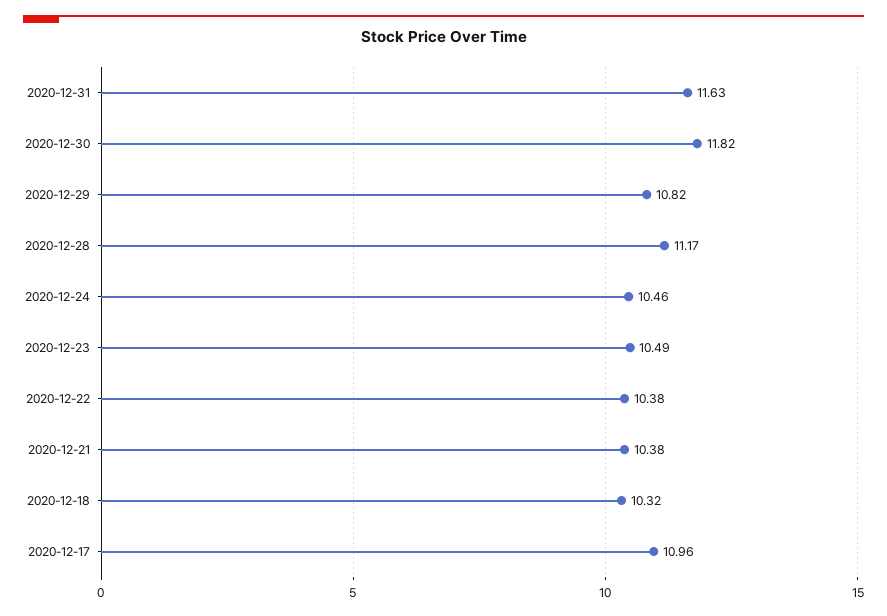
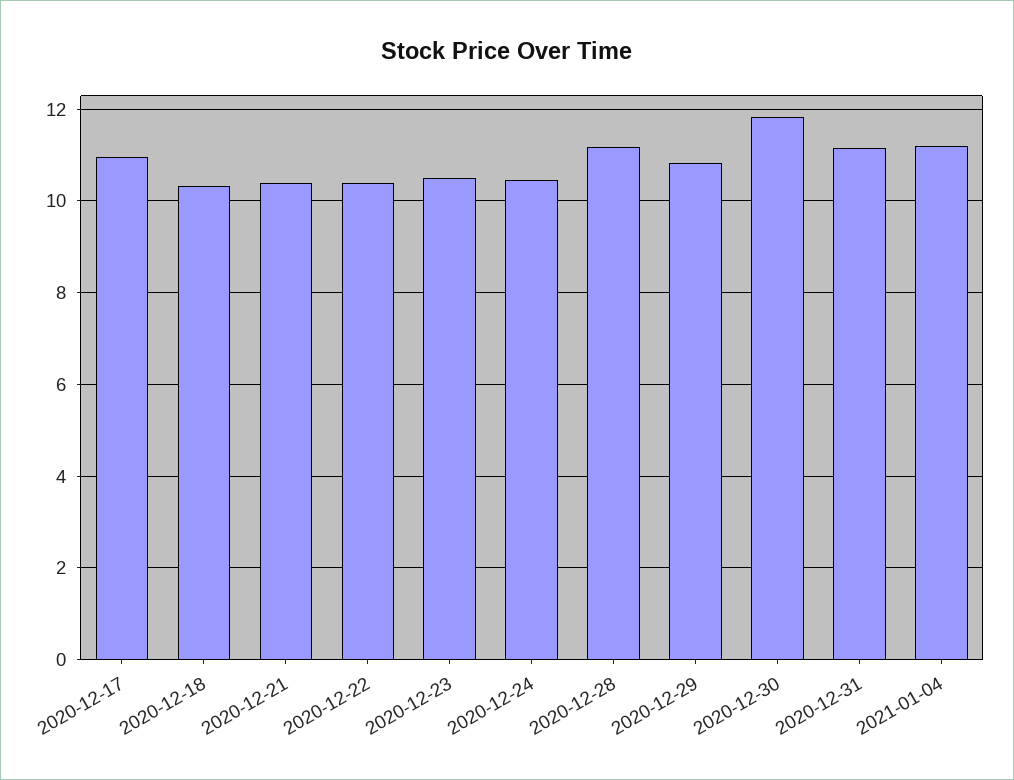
2020-12-31: 11.63 -> 11.2
2021-01-04: none -> 11.2

